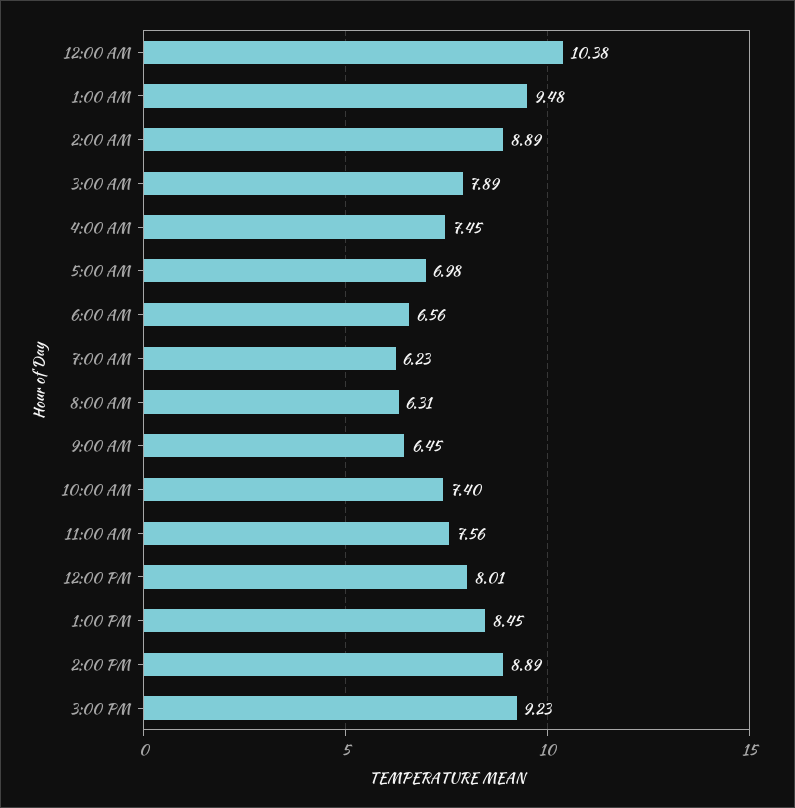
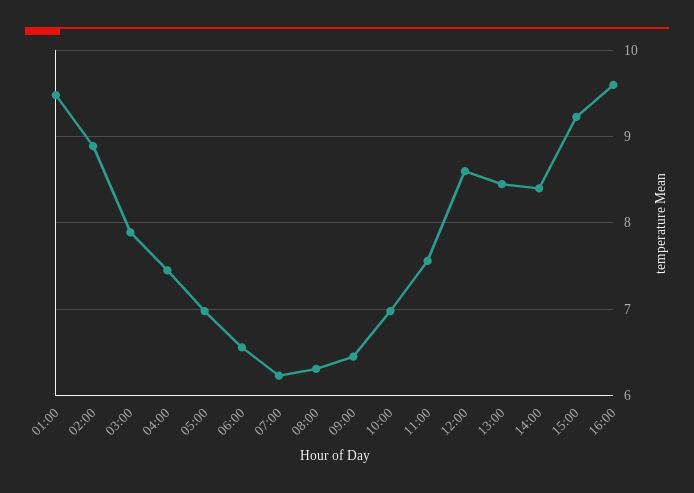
12:00 AM: 10.38 -> none
10:00 AM: 7.4 -> 7
12:00 PM: 8.01 -> 8.6
2:00 PM: 8.89 -> 8.4
16:00: none -> 9.6

